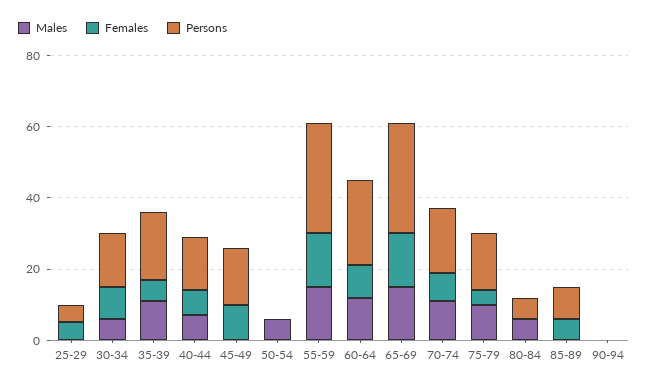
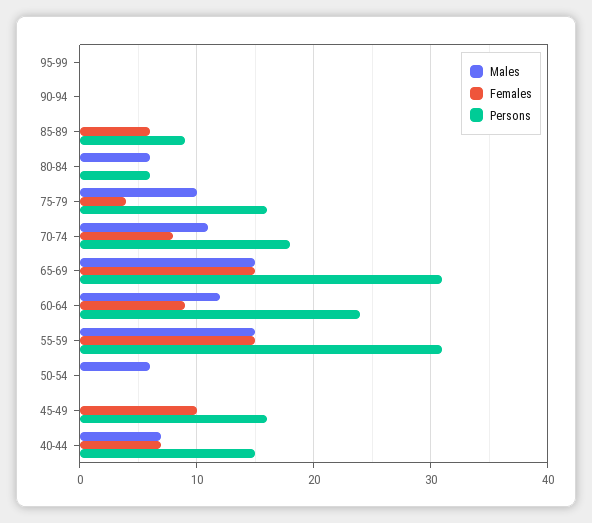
Males, 25-29: 0 -> none
Females, 25-29: 5 -> none
Persons, 25-29: 5 -> none
Males, 30-34: 5 -> none
Females, 30-34: 10 -> none
Persons, 30-34: 15 -> none
Males, 35-39: 10 -> none
Females, 35-39: 5 -> none
Persons, 35-39: 20 -> none
Males, 95-99: none -> 0
Females, 95-99: none -> 0
Persons, 95-99: none -> 0

